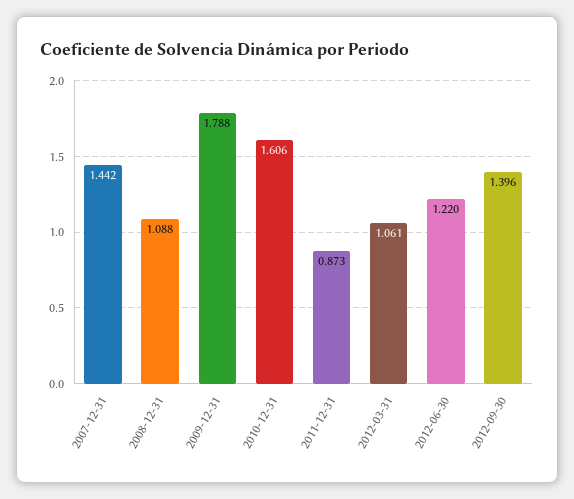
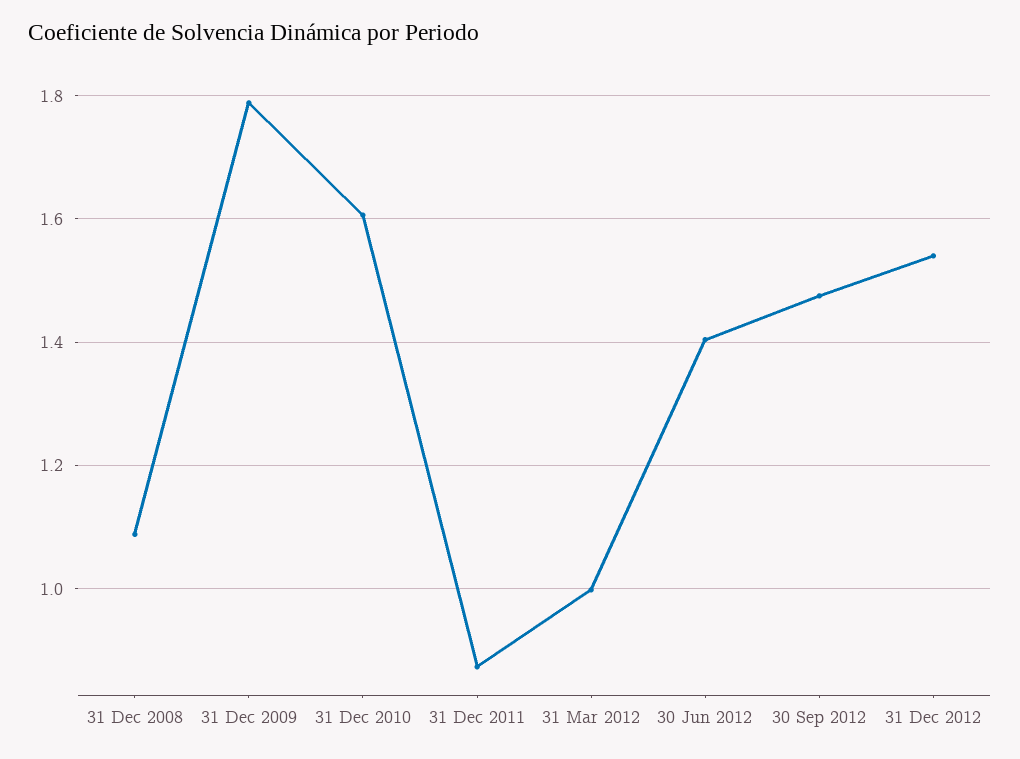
2007-12-31: 1.442 -> none
2012-03-31: 1.061 -> 1
2012-06-30: 1.22 -> 1.4
2012-09-30: 1.396 -> 1.48
31 Dec 2012: none -> 1.54

